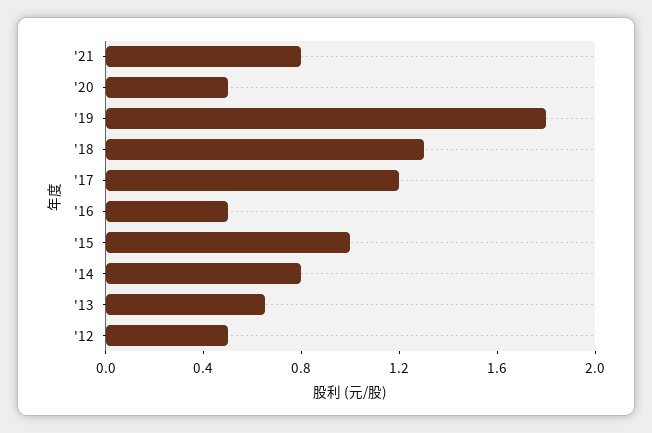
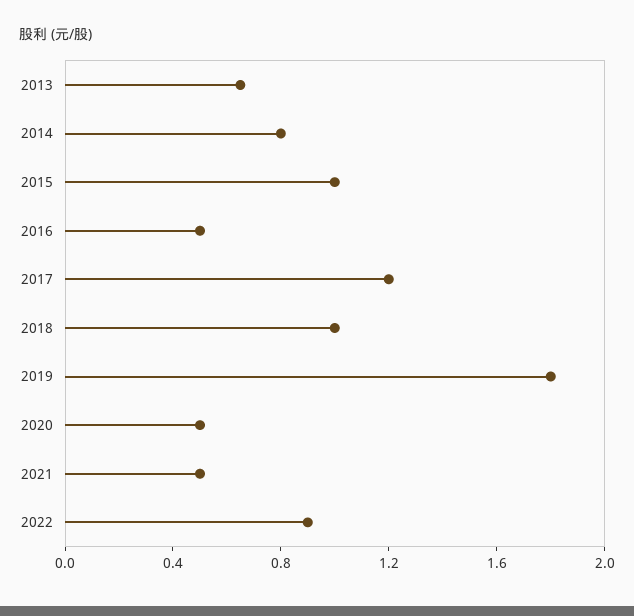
'21: 0.8 -> 0.5
'18: 1.3 -> 1
'12: 0.5 -> none
2022: none -> 0.9

